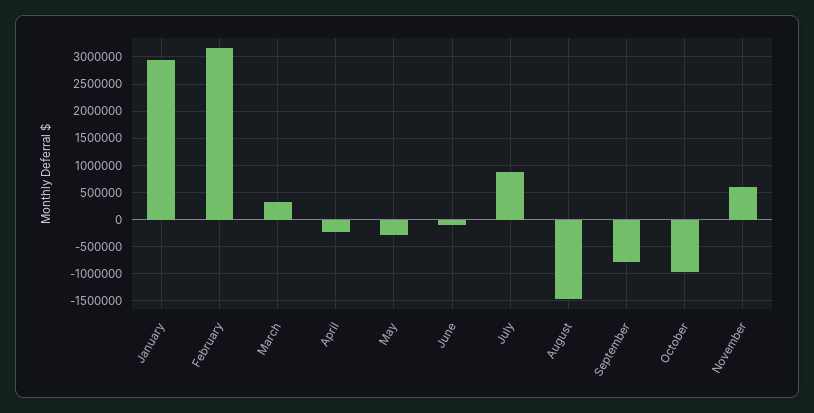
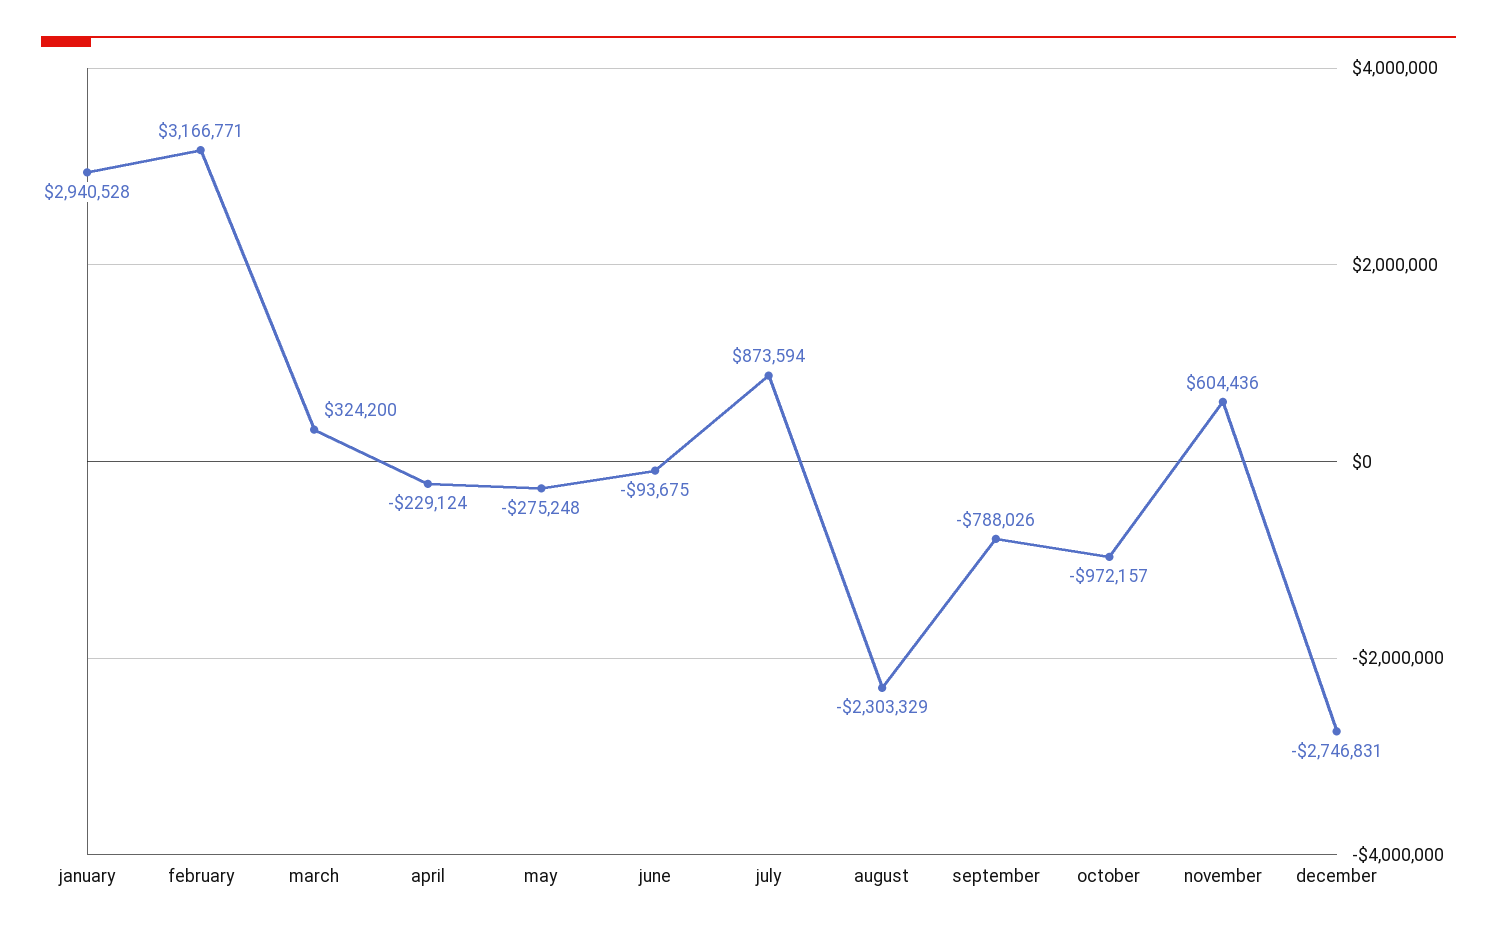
August: -1500000 -> -2303329
december: none -> -2746831

